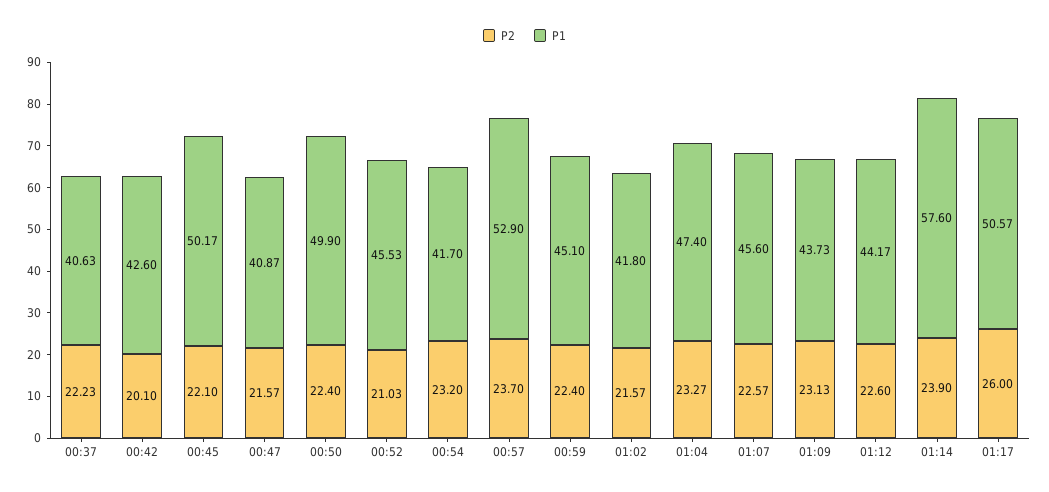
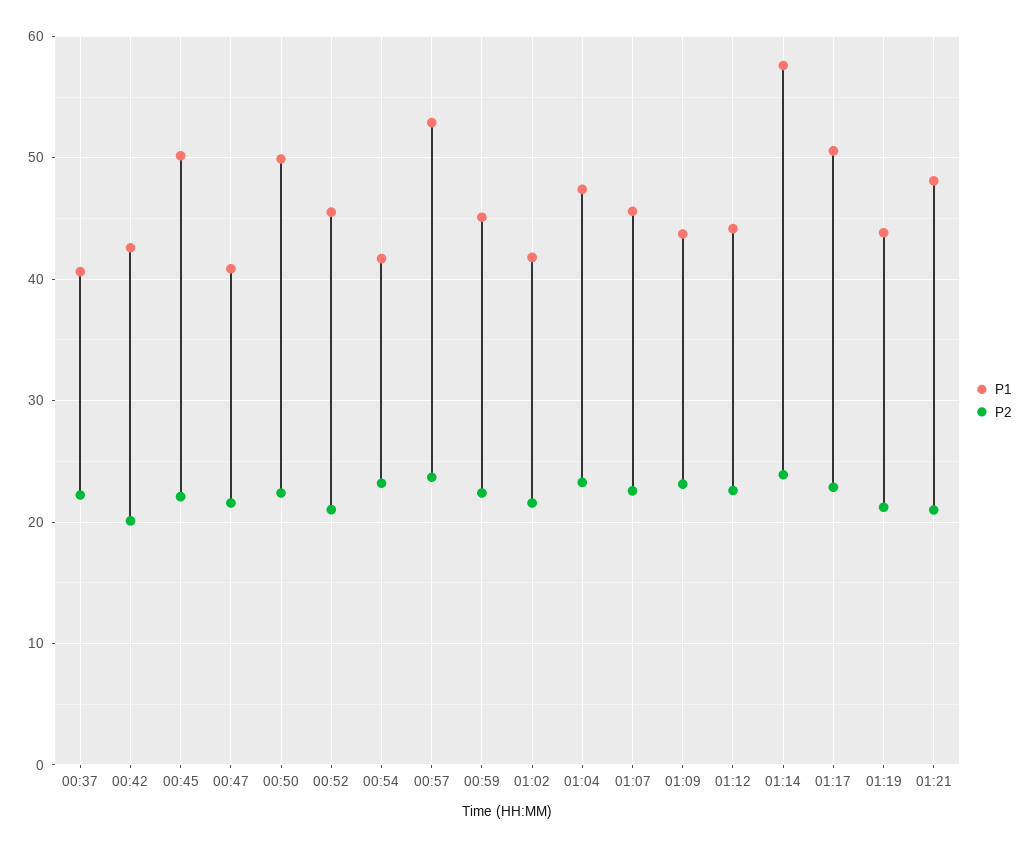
P2, 01:17: 26 -> 23
P1, 01:19: none -> 44
P2, 01:19: none -> 21
P1, 01:21: none -> 48
P2, 01:21: none -> 21

